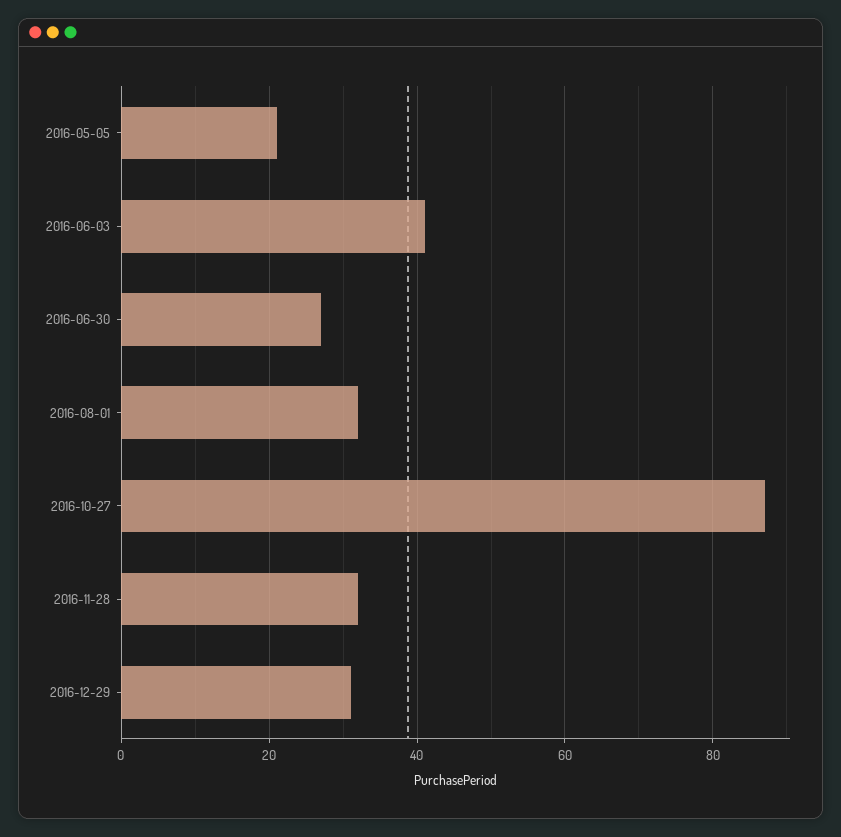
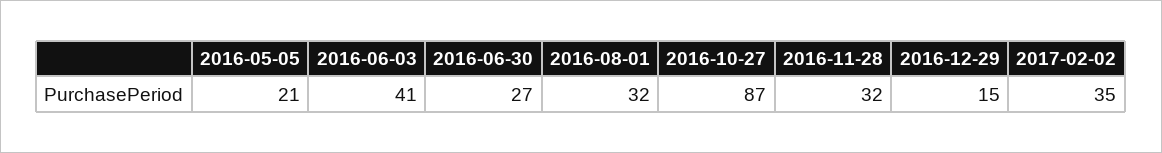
2016-12-29: 30 -> 15
2017-02-02: none -> 35

